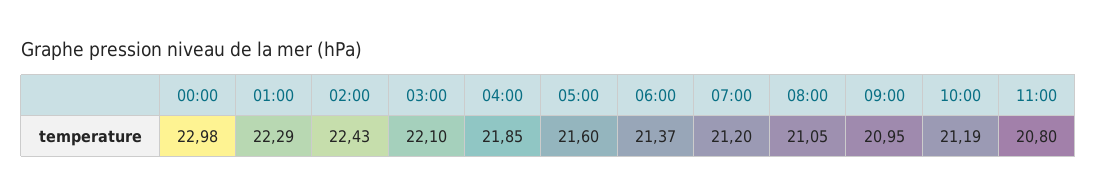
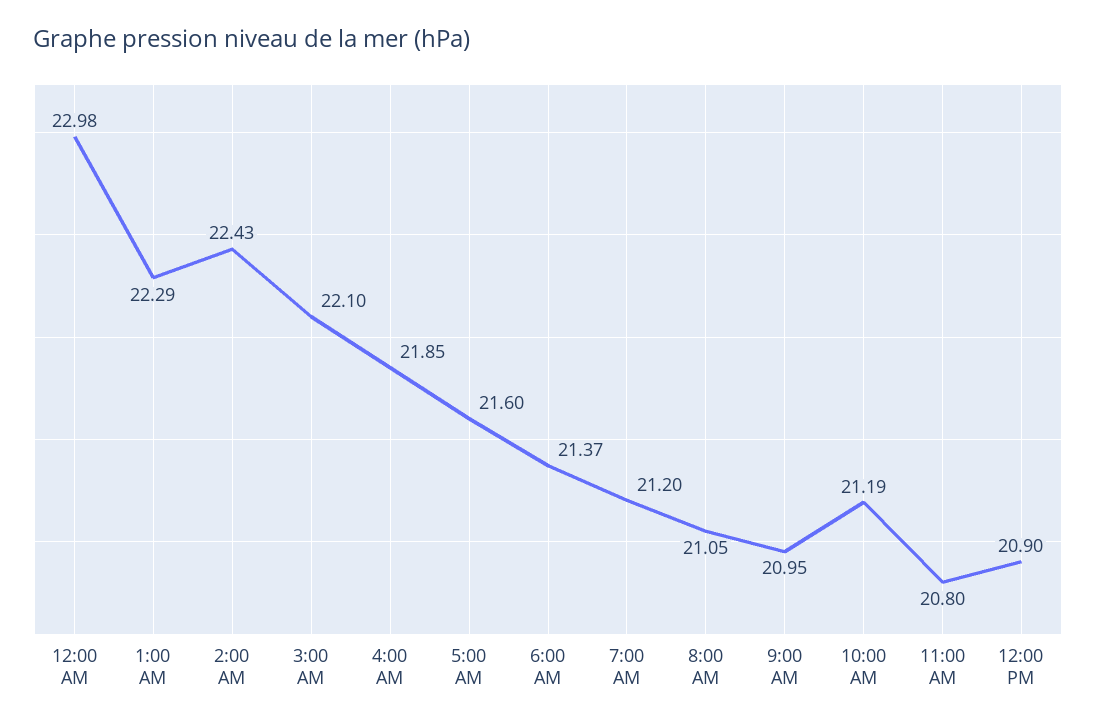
12:00 PM: none -> 20.9

